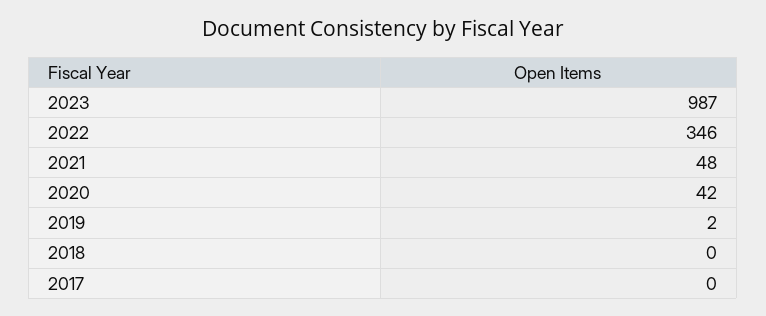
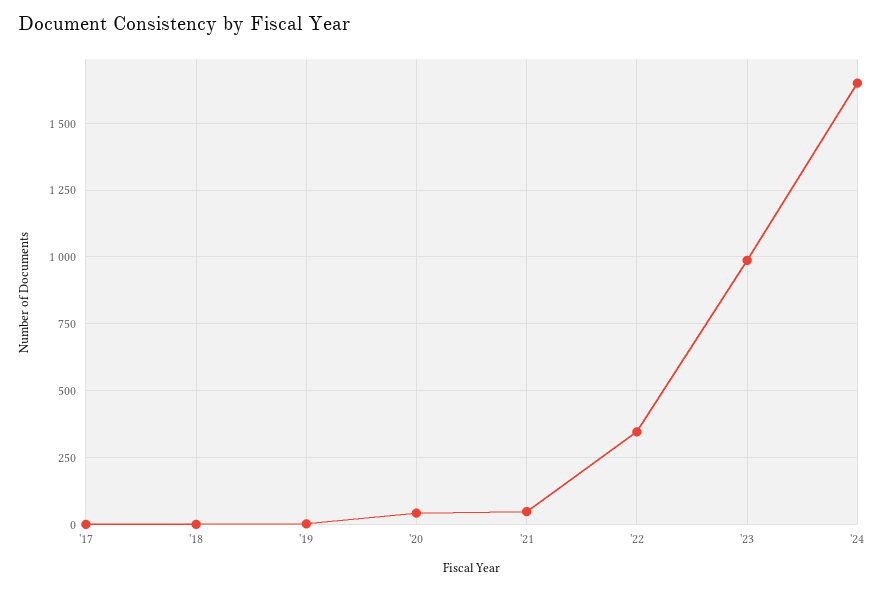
'24: none -> 1650

